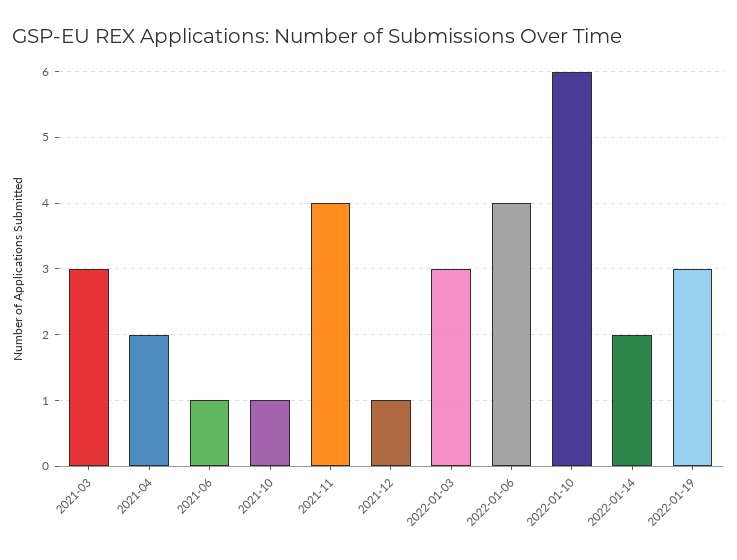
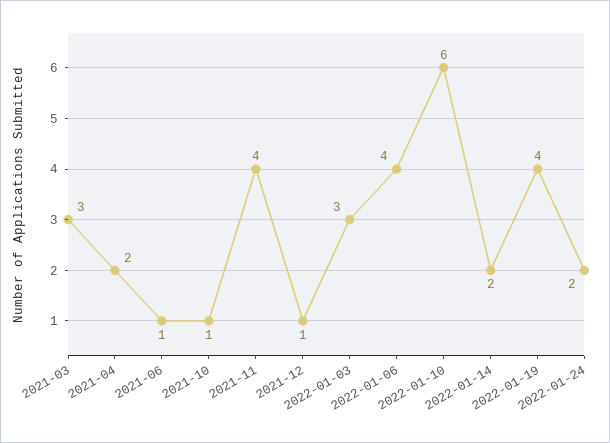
2022-01-19: 3 -> 4
2022-01-24: none -> 2

